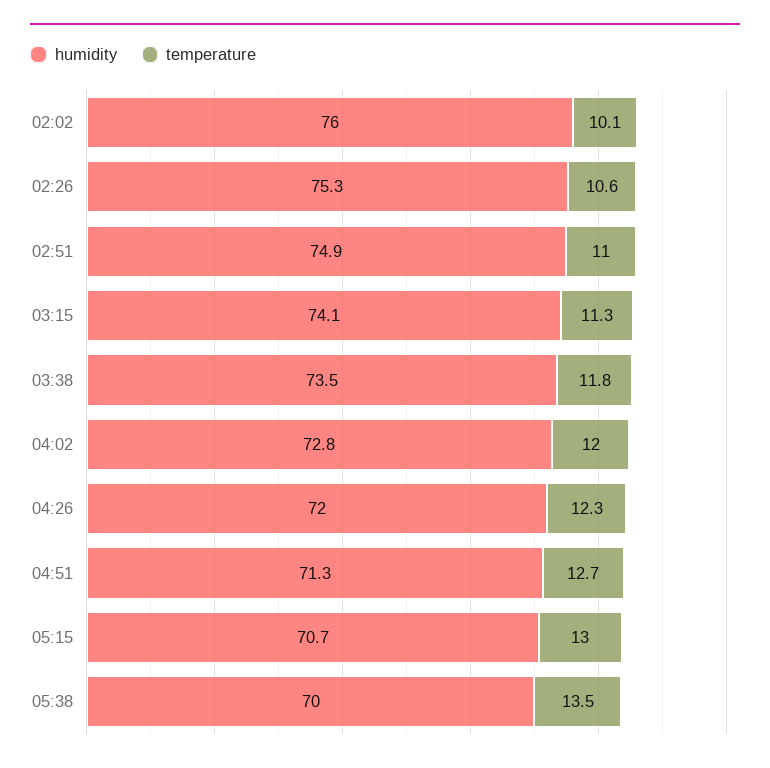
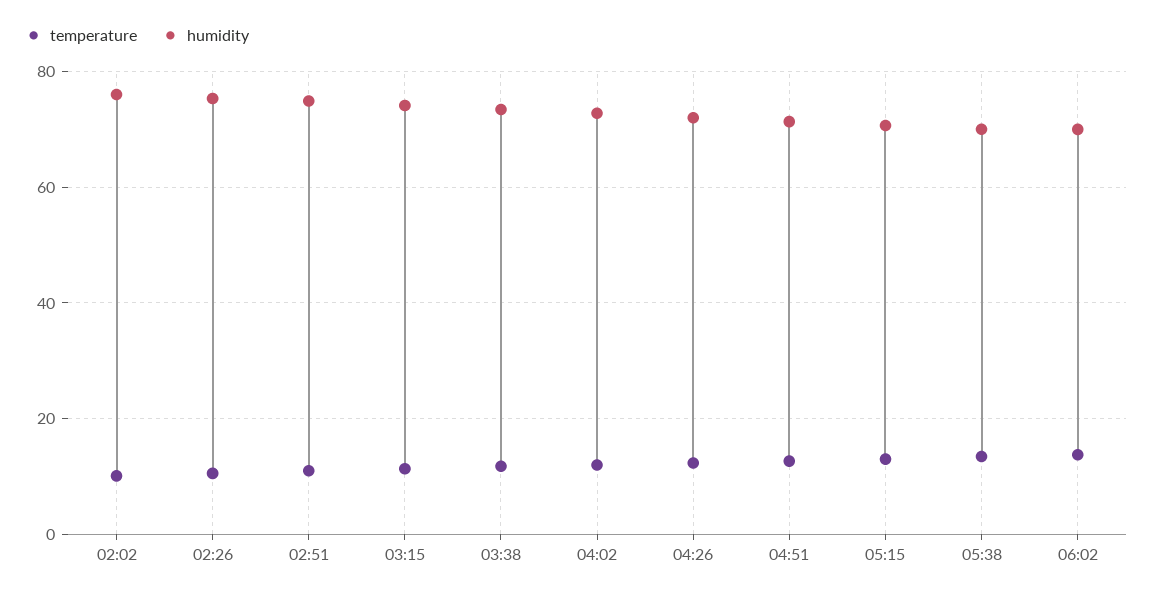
temperature, 06:02: none -> 14
humidity, 06:02: none -> 70

